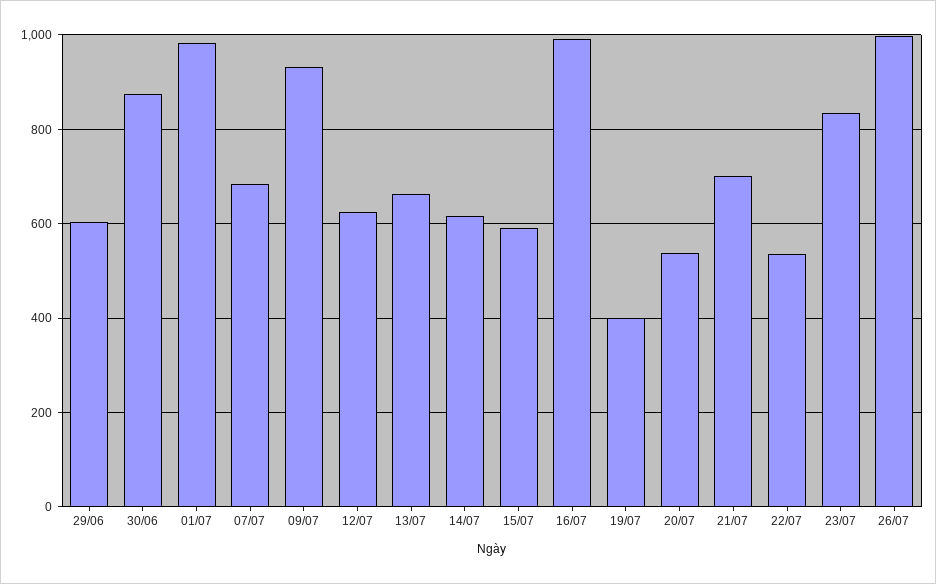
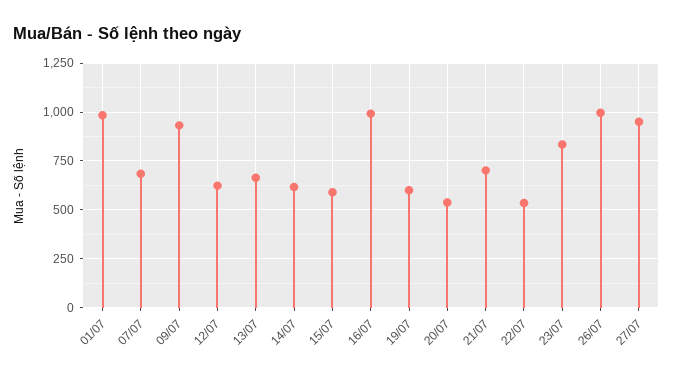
29/06: 600 -> none
30/06: 880 -> none
19/07: 400 -> 600
27/07: none -> 950

